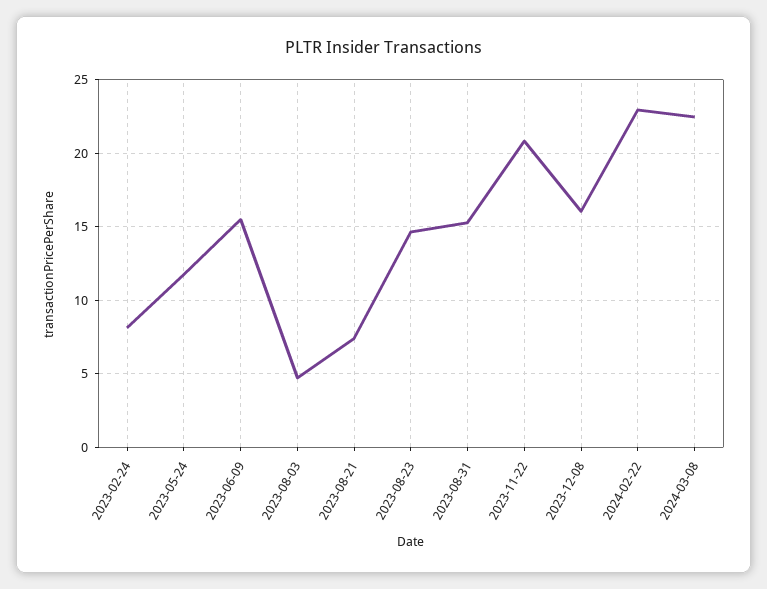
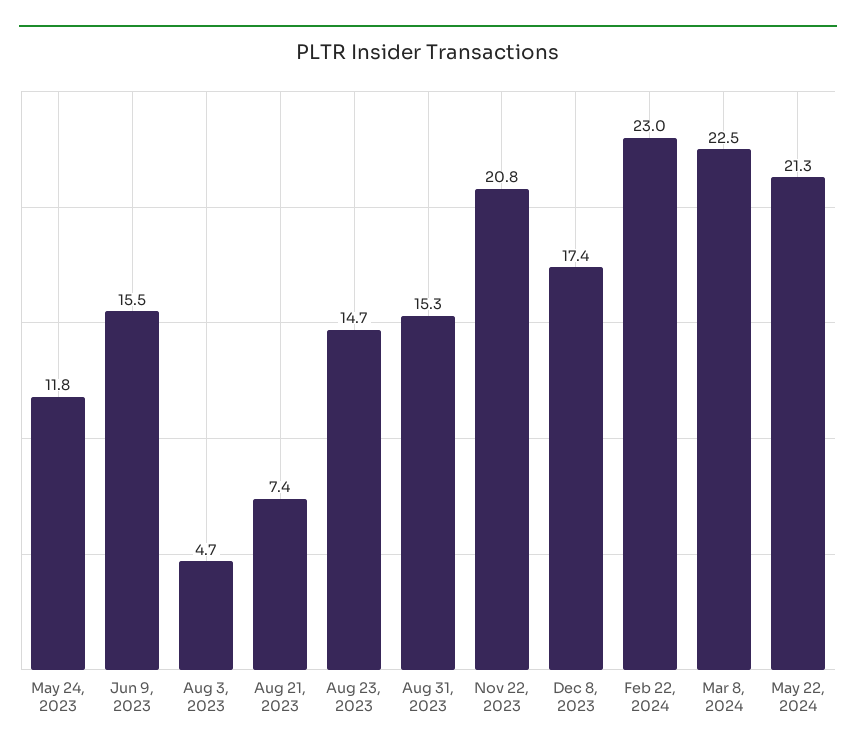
2023-02-24: 8 -> none
2023-12-08: 16 -> 17.4
May 22, 2024: none -> 21.3

